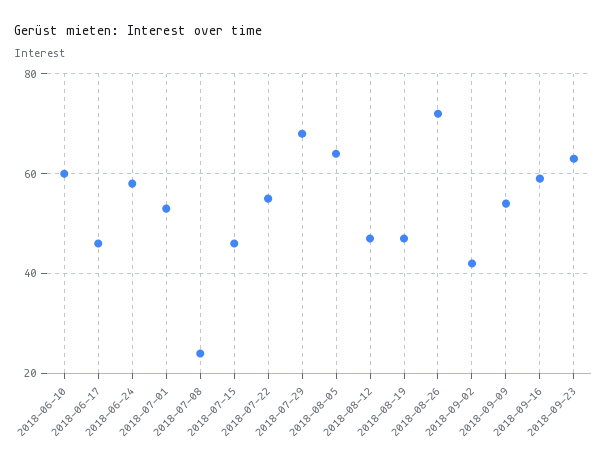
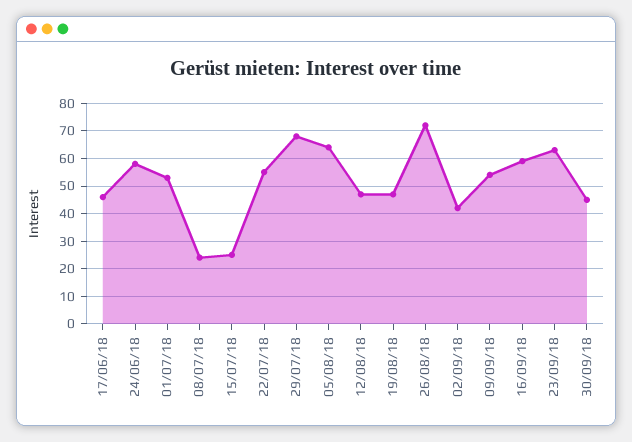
2018-06-10: 60 -> none
2018-07-15: 45 -> 25
30/09/18: none -> 45

